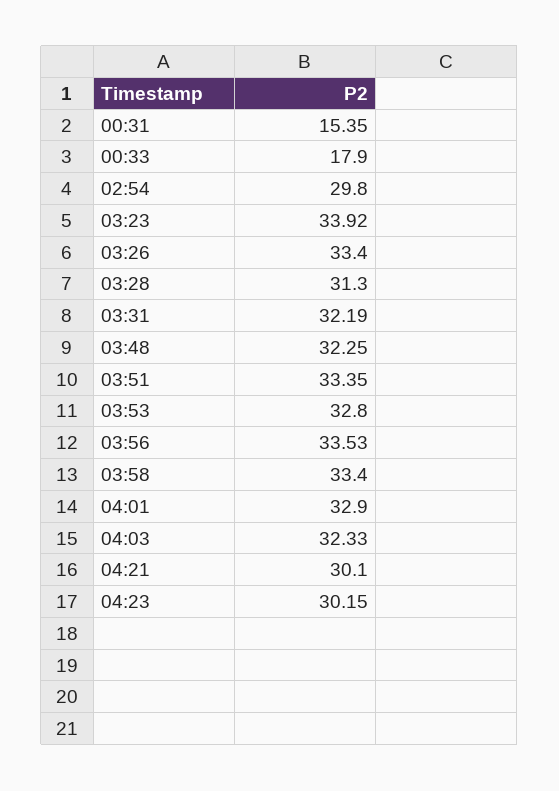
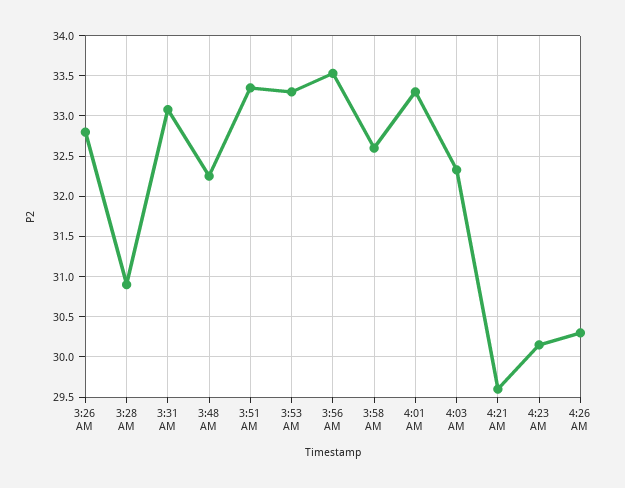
00:31: 15.35 -> none
00:33: 17.9 -> none
02:54: 29.8 -> none
03:23: 33.92 -> none
03:26: 33.4 -> 32.8
03:28: 31.3 -> 30.9
03:31: 32.19 -> 33.1
03:53: 32.8 -> 33.3
03:58: 33.4 -> 32.6
04:01: 32.9 -> 33.3
04:21: 30.1 -> 29.6
4:26 AM: none -> 30.3

